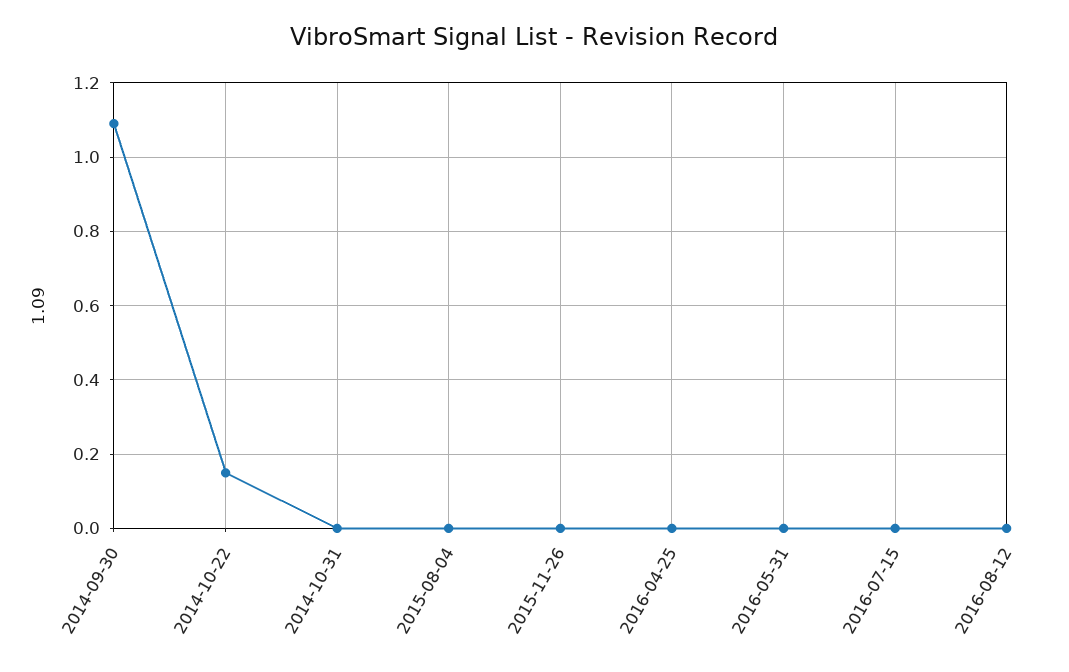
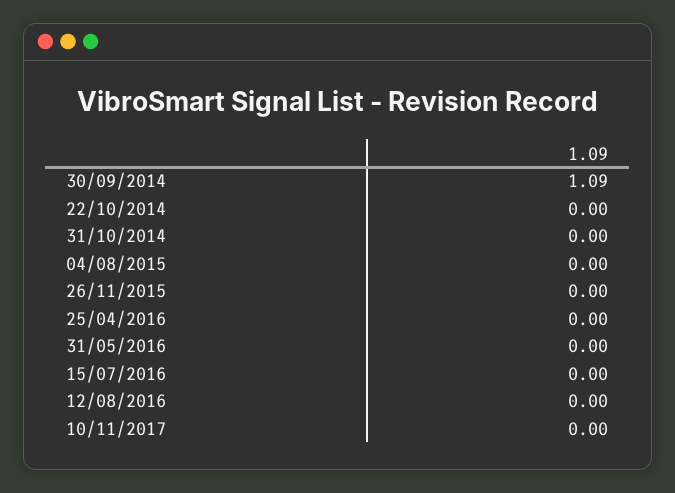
2014-10-22: 0.15 -> 0
10/11/2017: none -> 0

